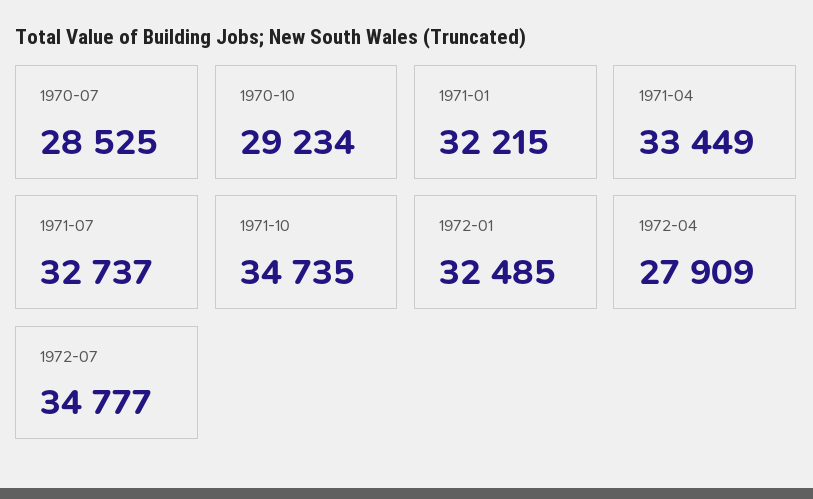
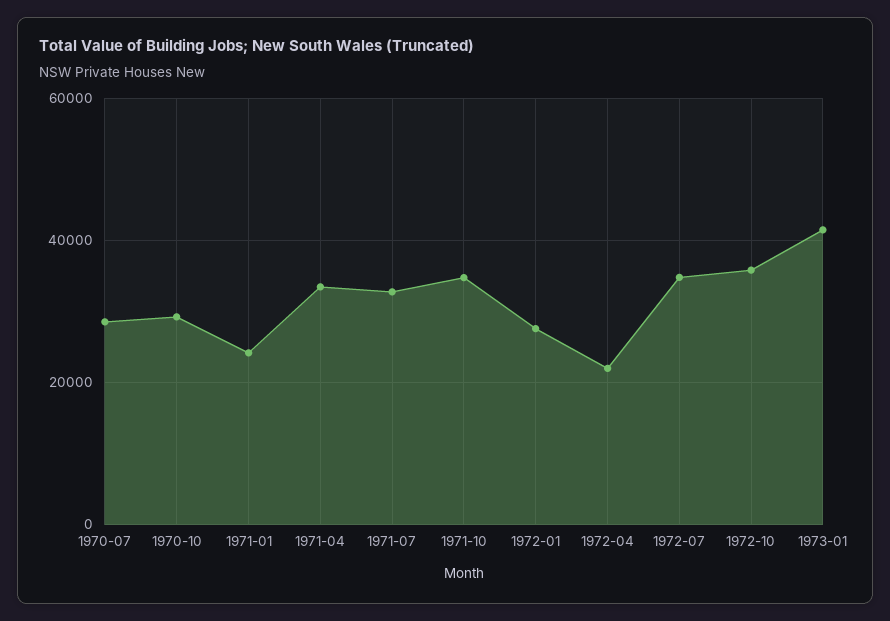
1971-01: 32215 -> 24000
1972-01: 32485 -> 28000
1972-04: 27909 -> 22000
1972-10: none -> 36000
1973-01: none -> 42000

